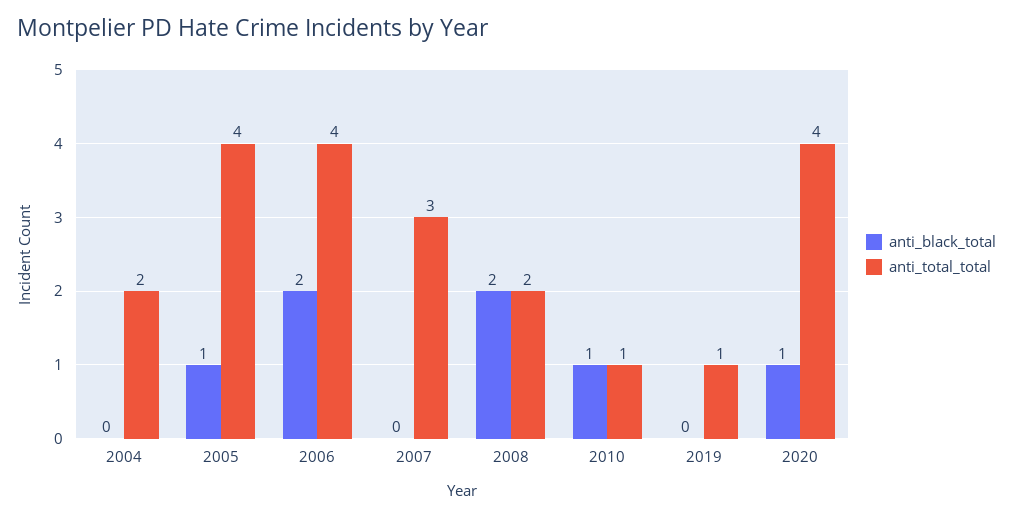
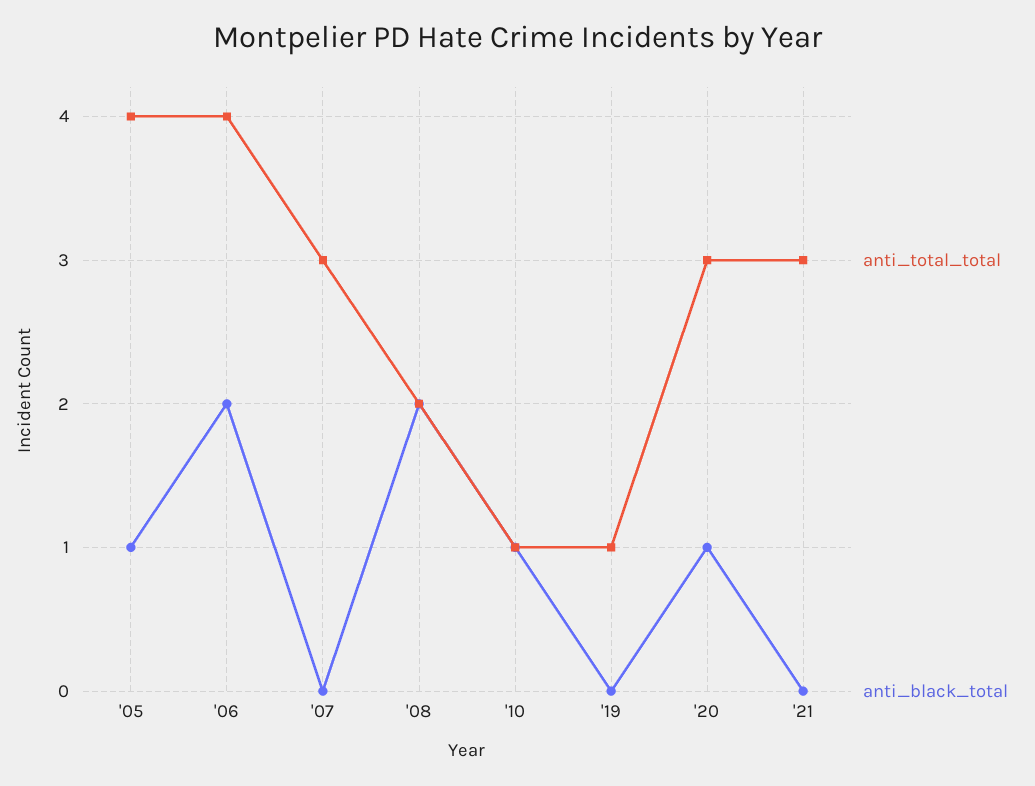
anti_black_total, 2004: 0 -> none
anti_total_total, 2004: 2 -> none
anti_total_total, 2020: 4 -> 3
anti_total_total, '21: none -> 3
anti_black_total, '21: none -> 0

